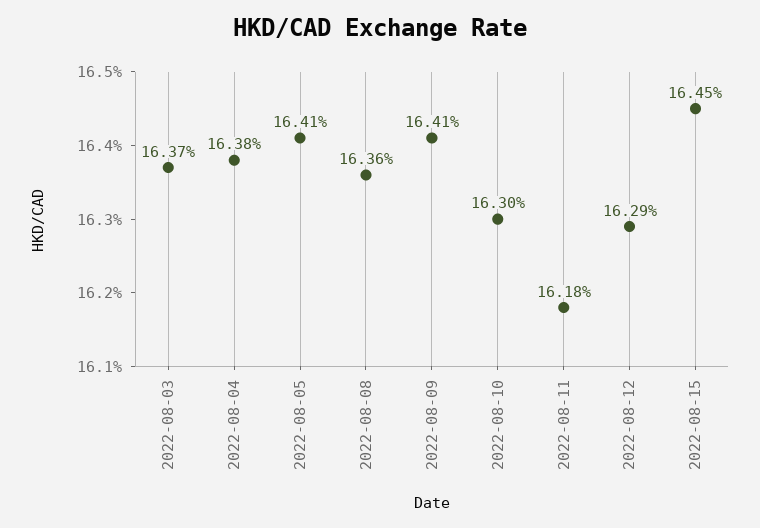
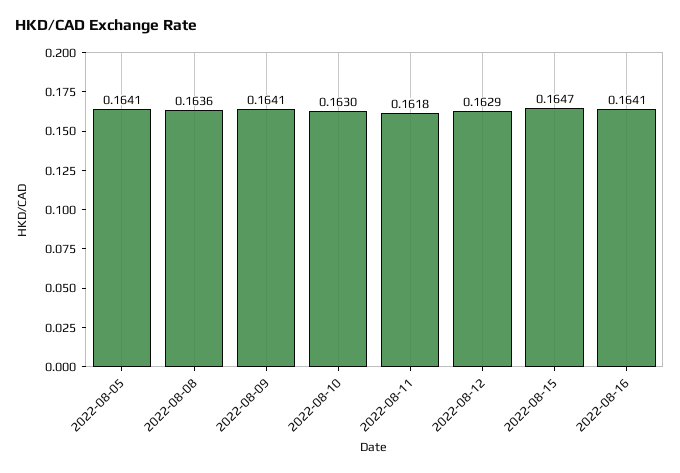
2022-08-03: 0.1637 -> none
2022-08-04: 0.1638 -> none
2022-08-15: 0.1645 -> 0.1647
2022-08-16: none -> 0.1641

